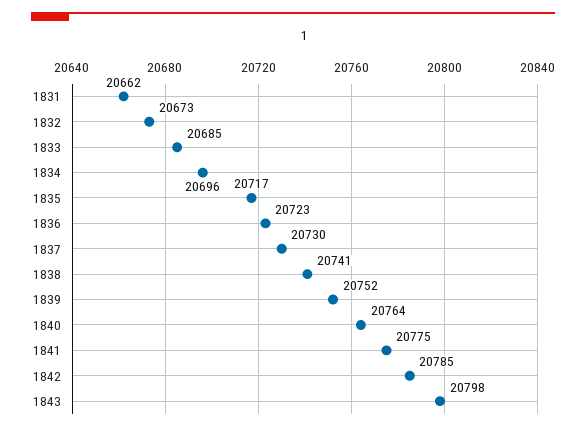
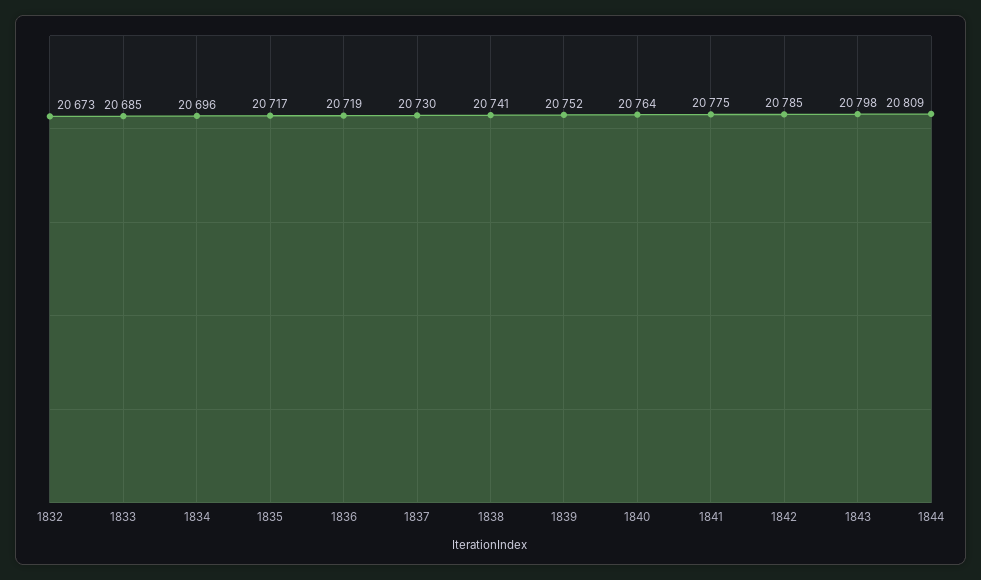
1831: 20662 -> none
1836: 20723 -> 20719
1844: none -> 20809

